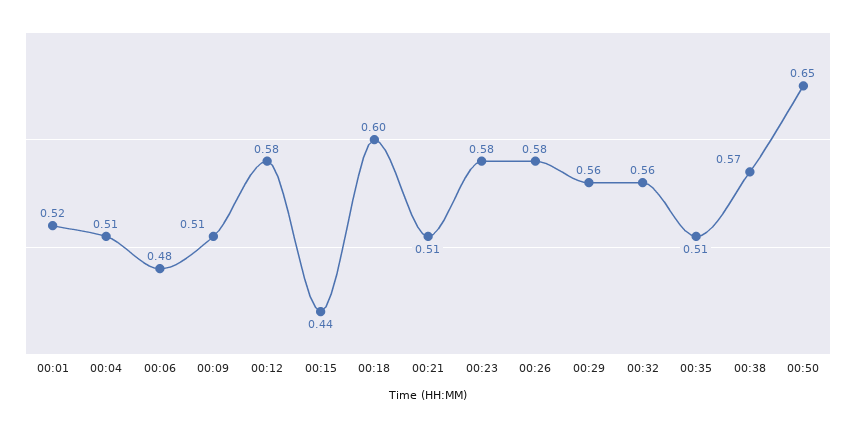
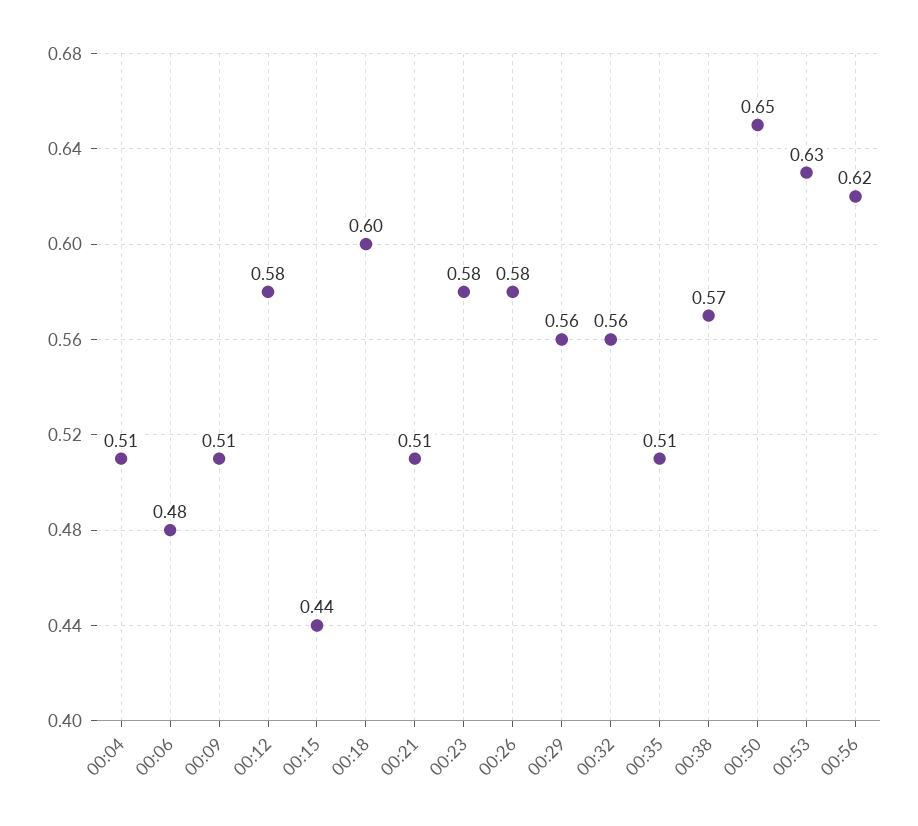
00:01: 0.52 -> none
00:53: none -> 0.63
00:56: none -> 0.62

